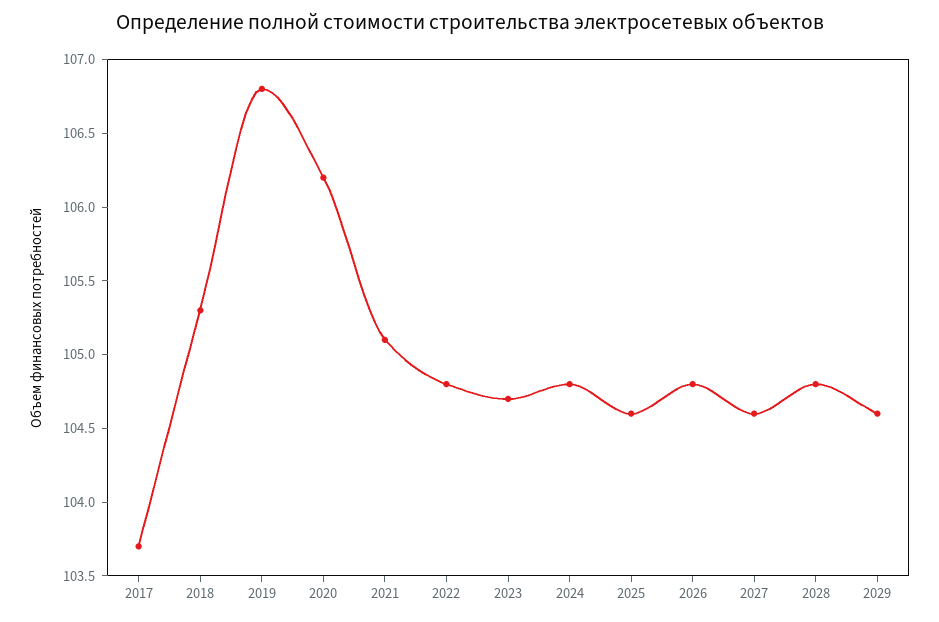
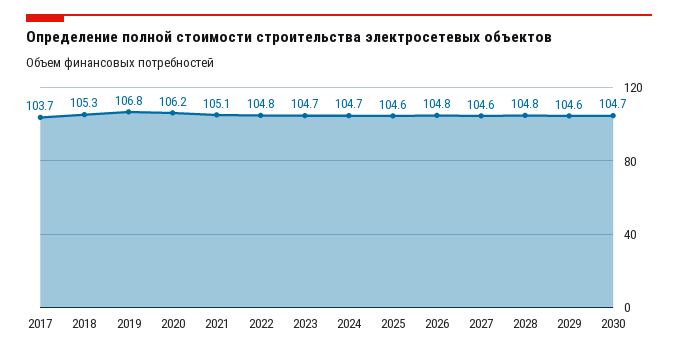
2024: 104.8 -> 104.7
2030: none -> 104.7

